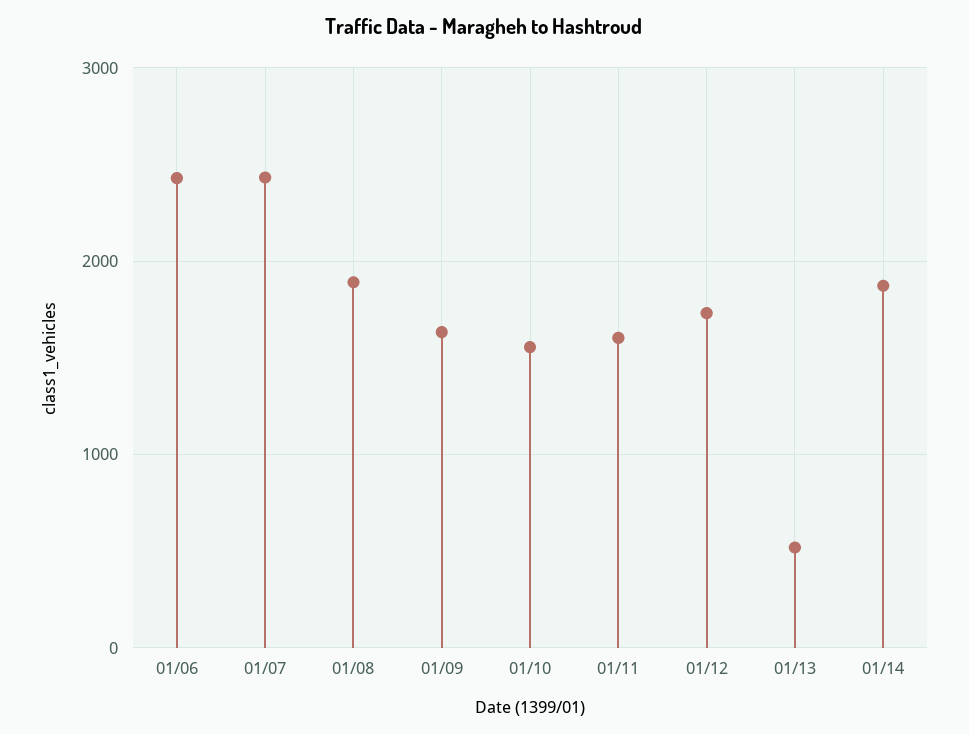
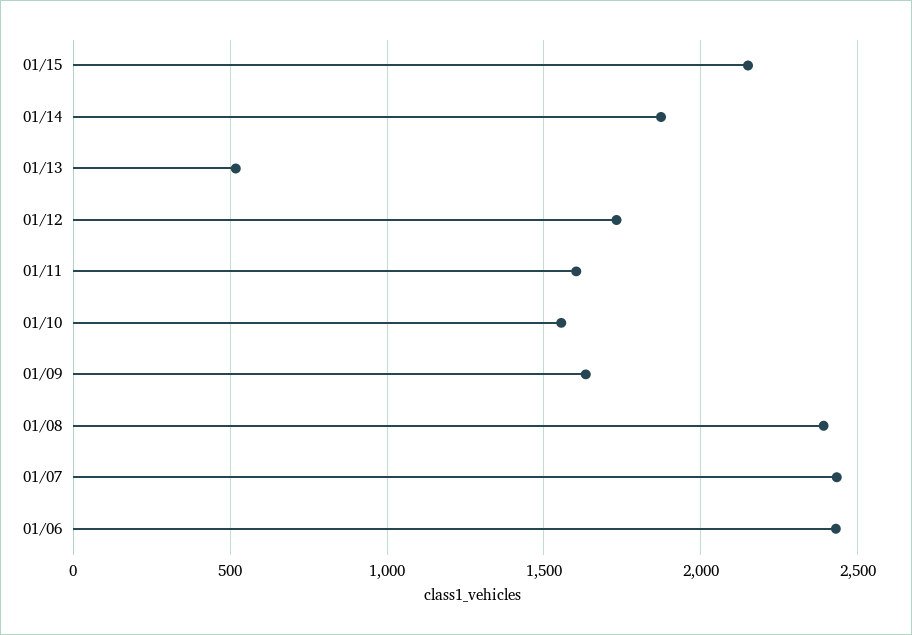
01/08: 1900 -> 2400
01/15: none -> 2150

